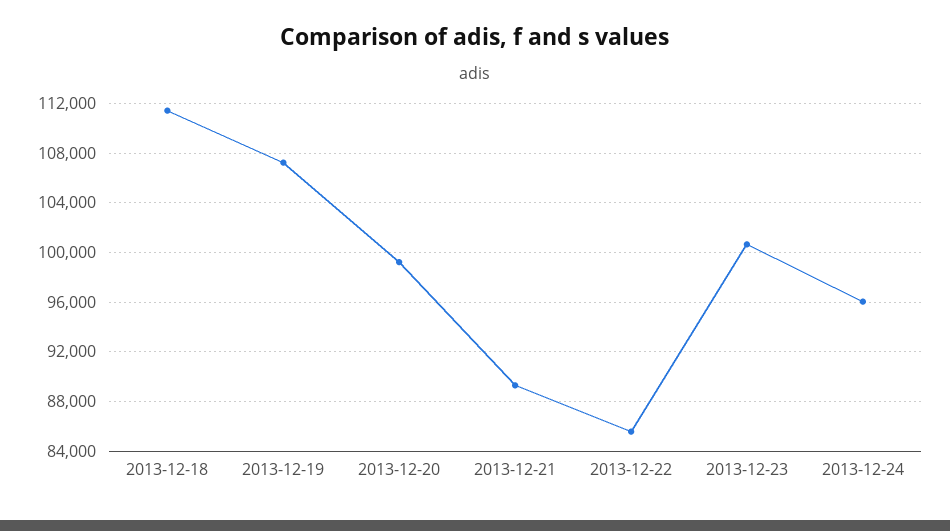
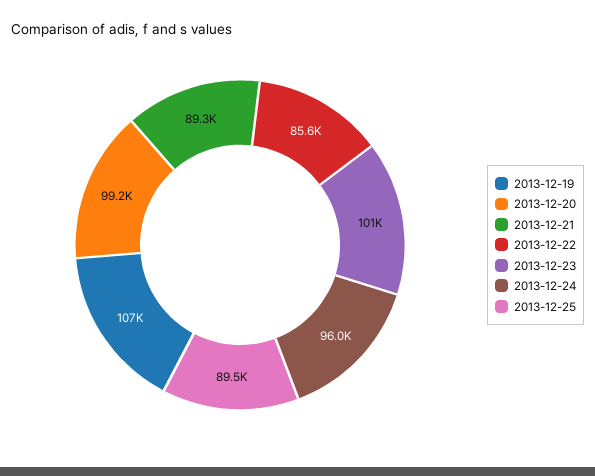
2013-12-18: 111500 -> none
2013-12-25: none -> 89500

